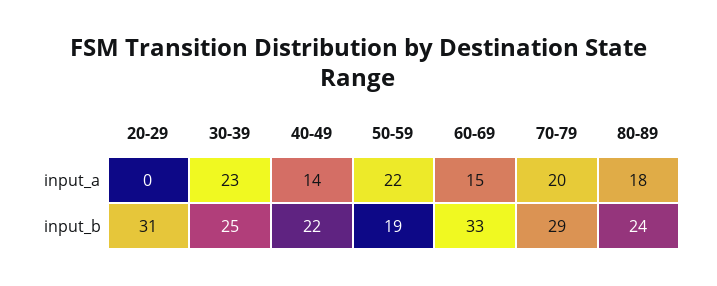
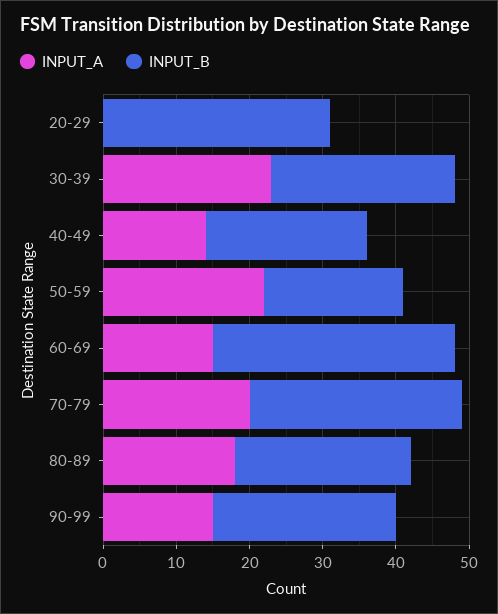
input_a, 90-99: none -> 15
input_b, 90-99: none -> 25

